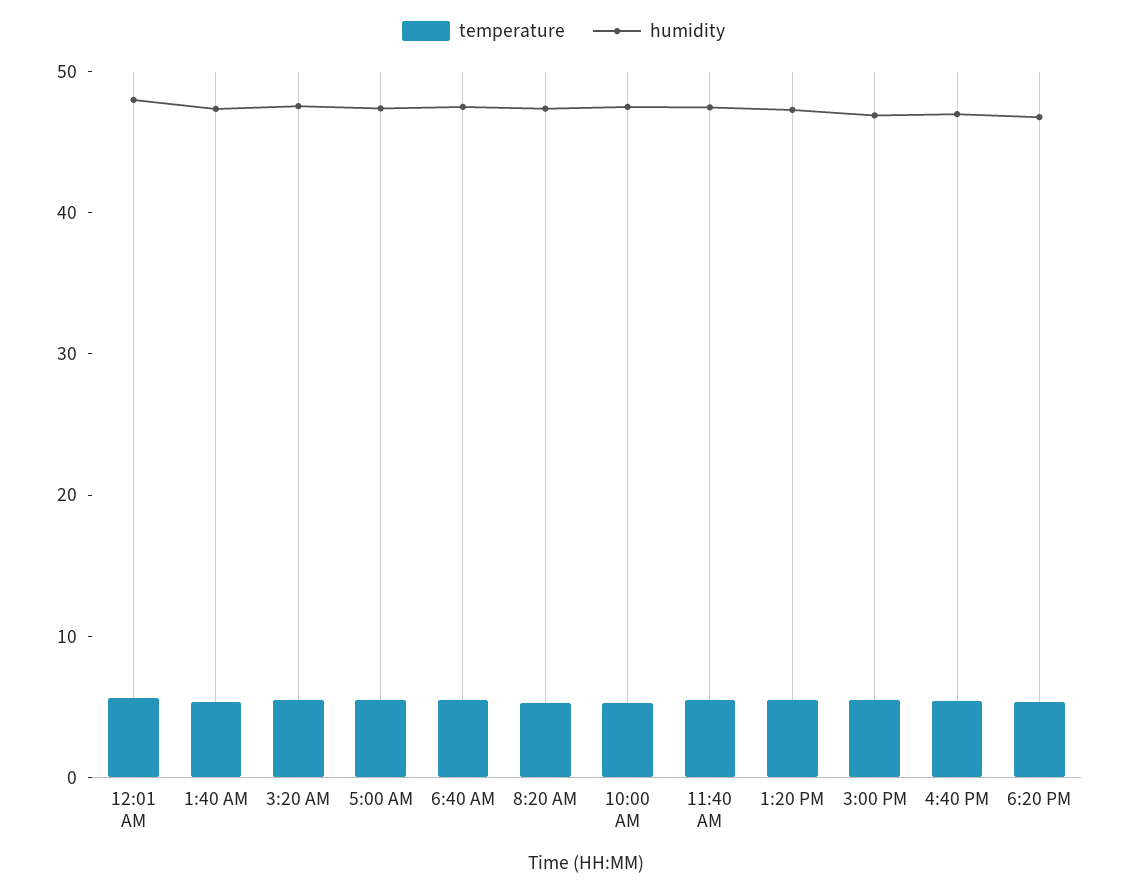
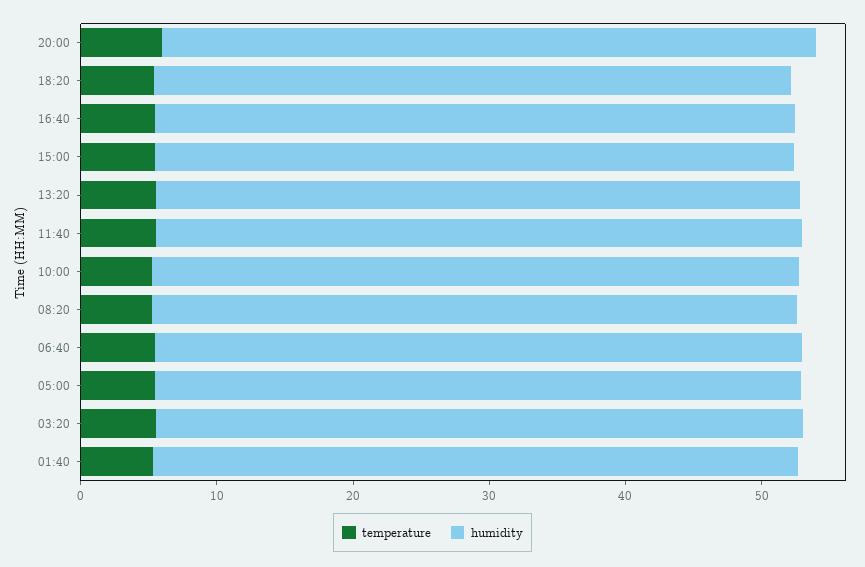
temperature, 12:01 AM: 6 -> none
humidity, 12:01 AM: 48 -> none
temperature, 20:00: none -> 6
humidity, 20:00: none -> 48

